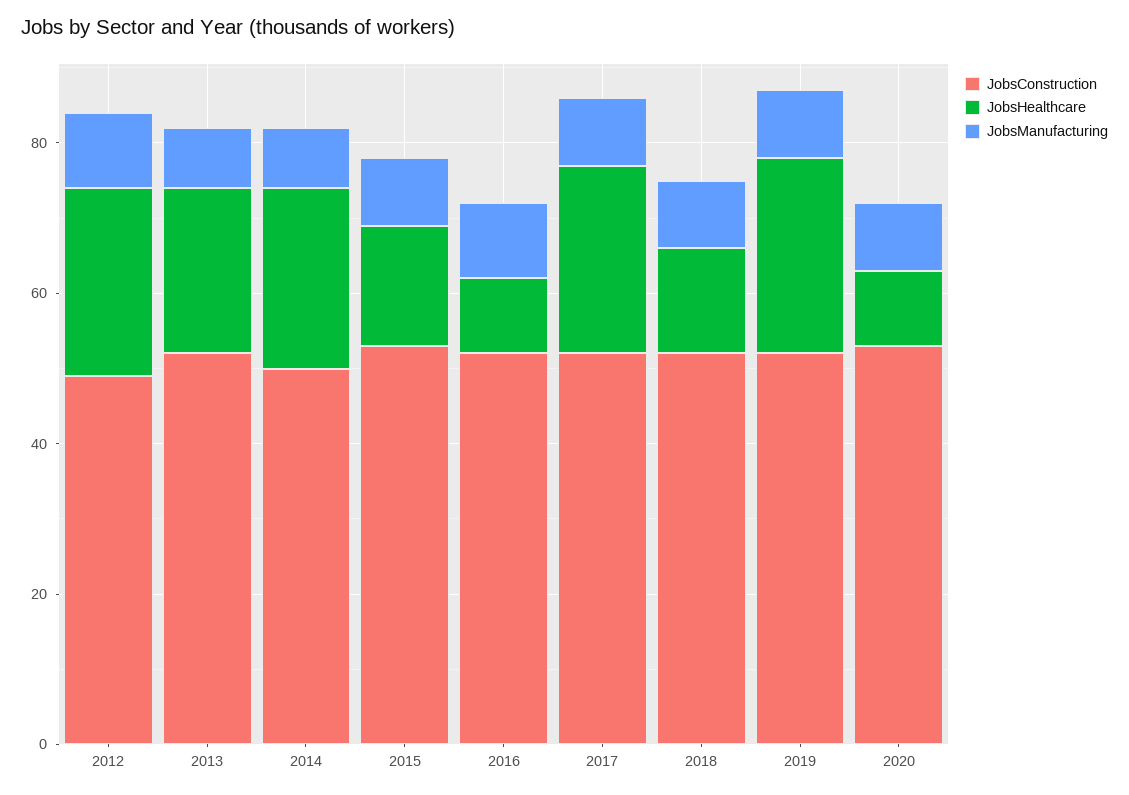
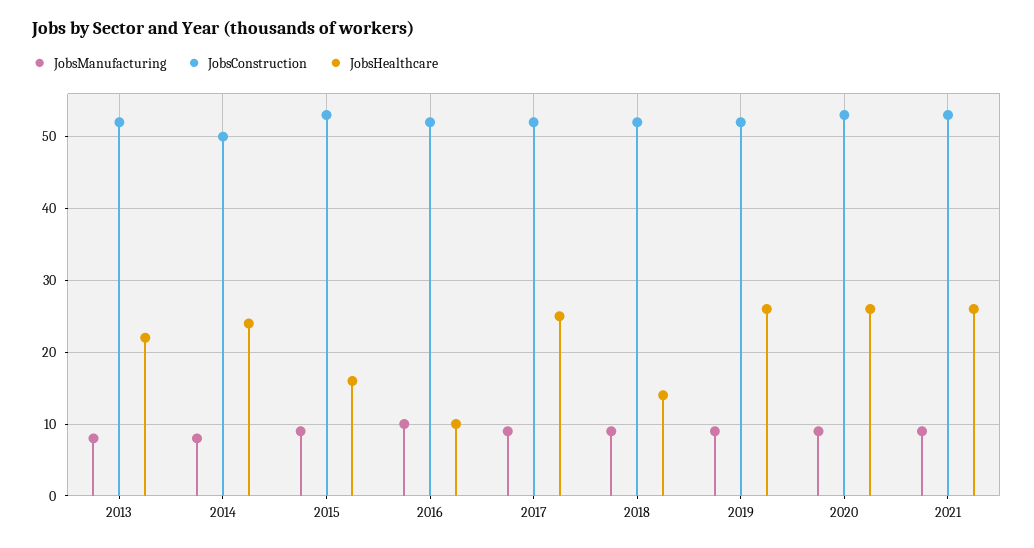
JobsConstruction, 2012: 50 -> none
JobsHealthcare, 2012: 25 -> none
JobsManufacturing, 2012: 10 -> none
JobsHealthcare, 2020: 10 -> 26
JobsManufacturing, 2021: none -> 9
JobsConstruction, 2021: none -> 53
JobsHealthcare, 2021: none -> 26

